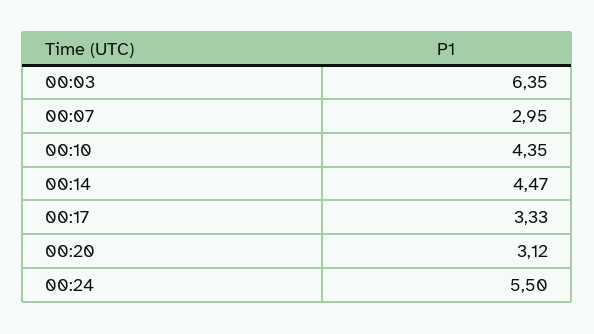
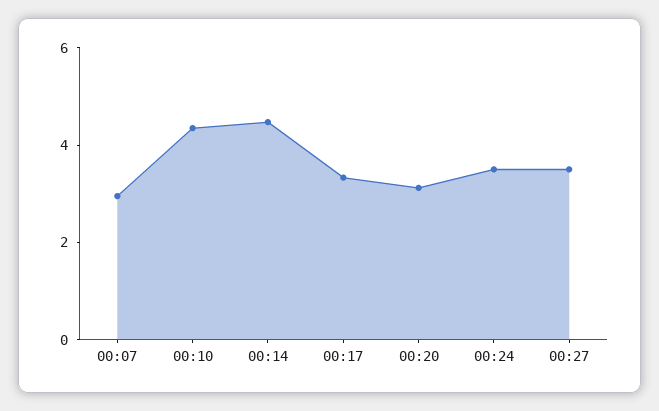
00:03: 6.35 -> none
00:24: 5.5 -> 3.5
00:27: none -> 3.5

